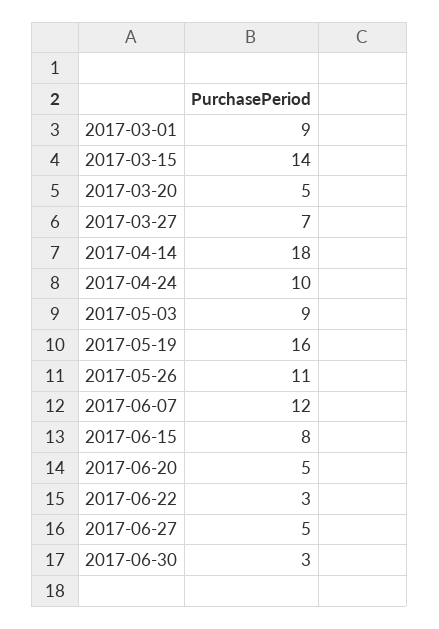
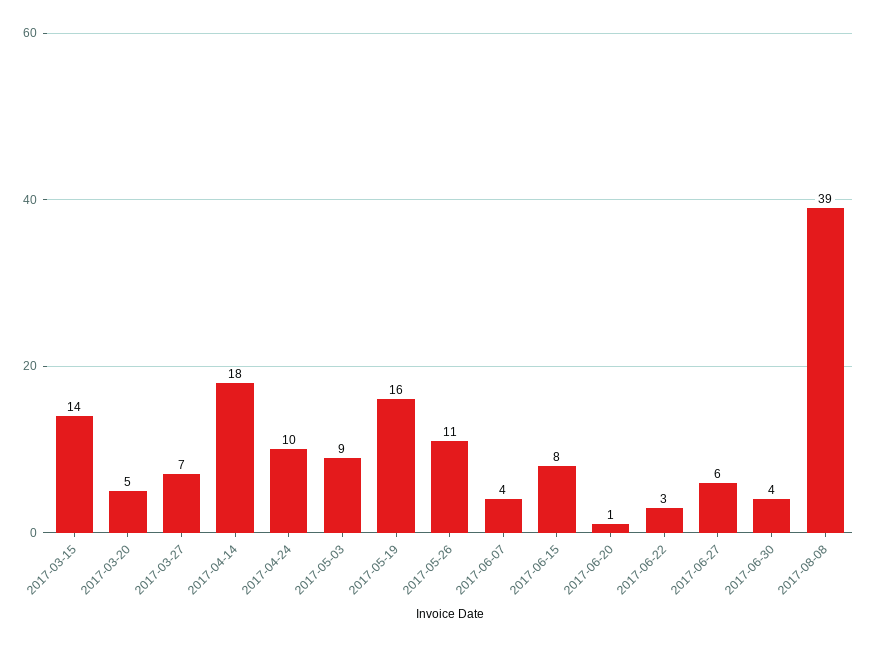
2017-03-01: 9 -> none
2017-06-07: 12 -> 4
2017-06-20: 5 -> 1
2017-06-27: 5 -> 6
2017-06-30: 3 -> 4
2017-08-08: none -> 39

